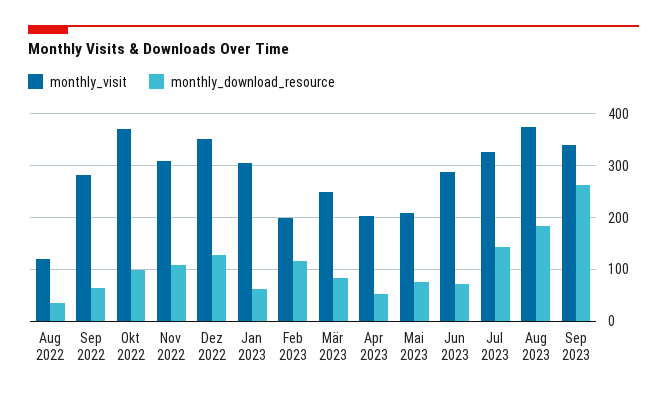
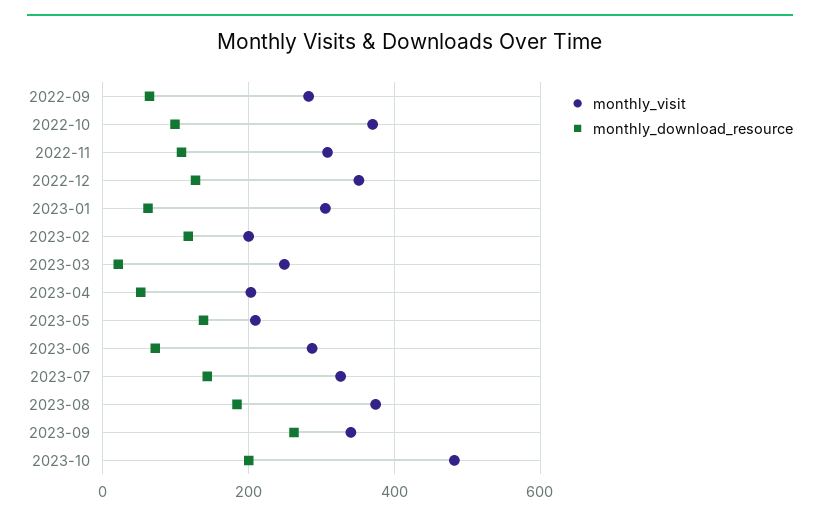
monthly_visit, Aug 2022: 120 -> none
monthly_download_resource, Aug 2022: 40 -> none
monthly_download_resource, Mär 2023: 80 -> 20
monthly_download_resource, Mai 2023: 80 -> 140
monthly_visit, 2023-10: none -> 480
monthly_download_resource, 2023-10: none -> 200

